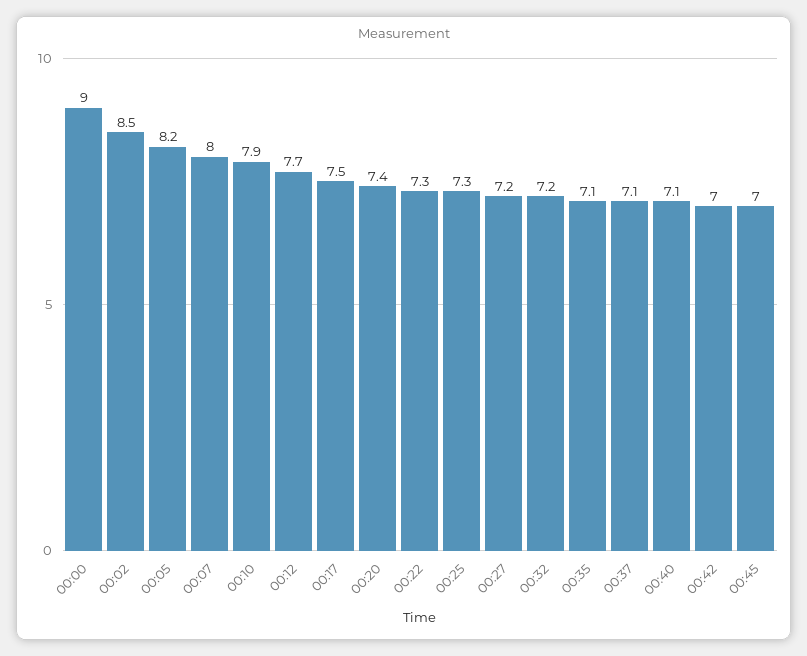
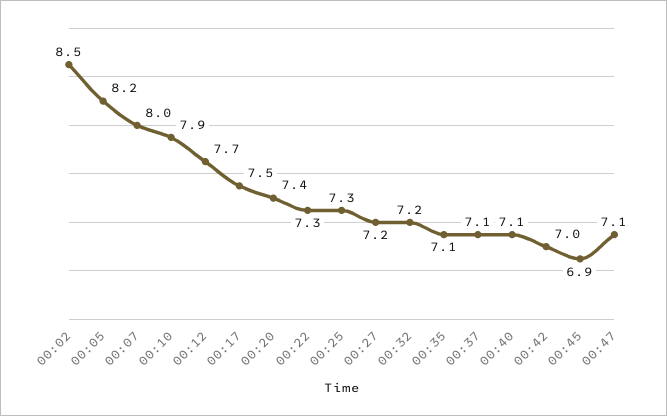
00:00: 9 -> none
00:45: 7 -> 6.9
00:47: none -> 7.1

